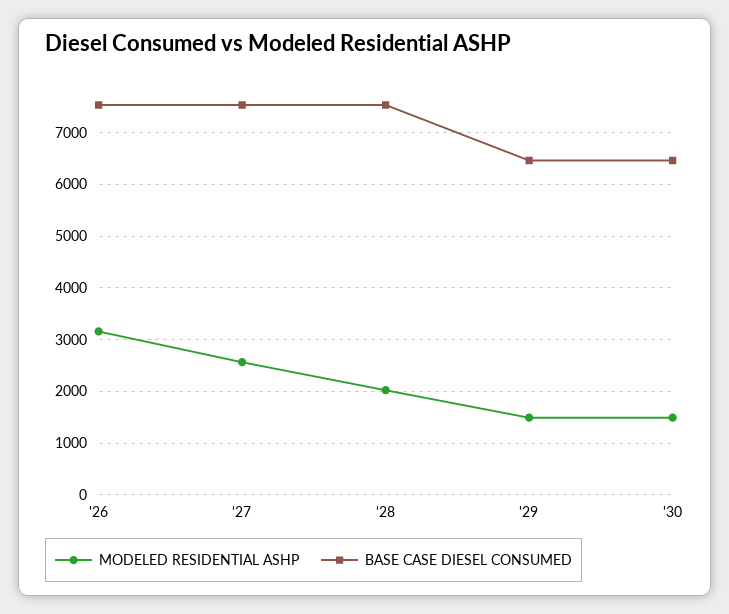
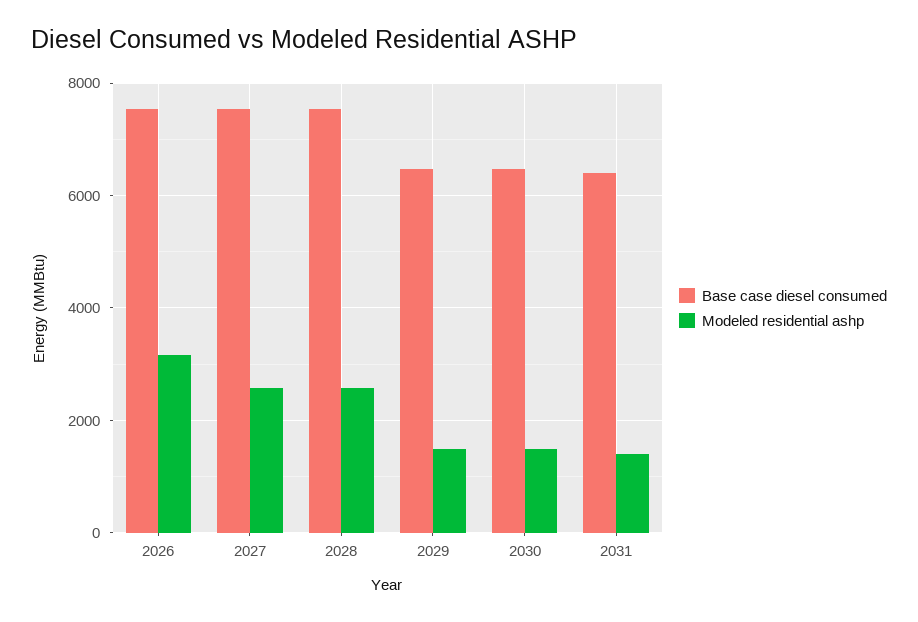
MODELED RESIDENTIAL ASHP, '28: 2000 -> 2600
BASE CASE DIESEL CONSUMED, 2031: none -> 6400
MODELED RESIDENTIAL ASHP, 2031: none -> 1400

